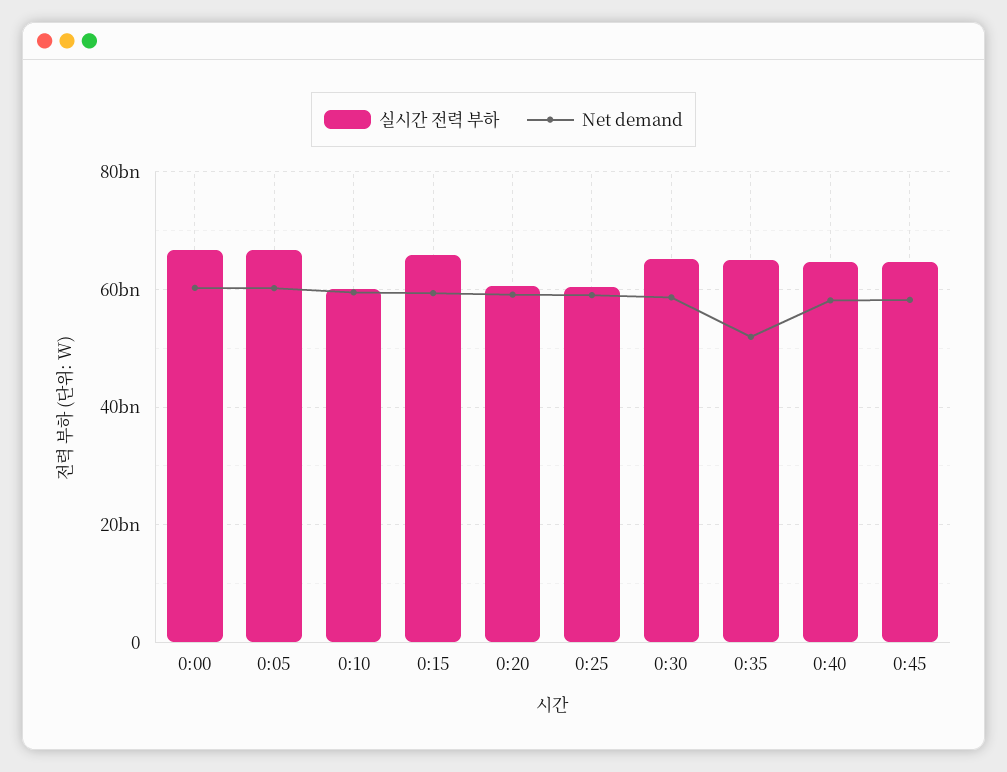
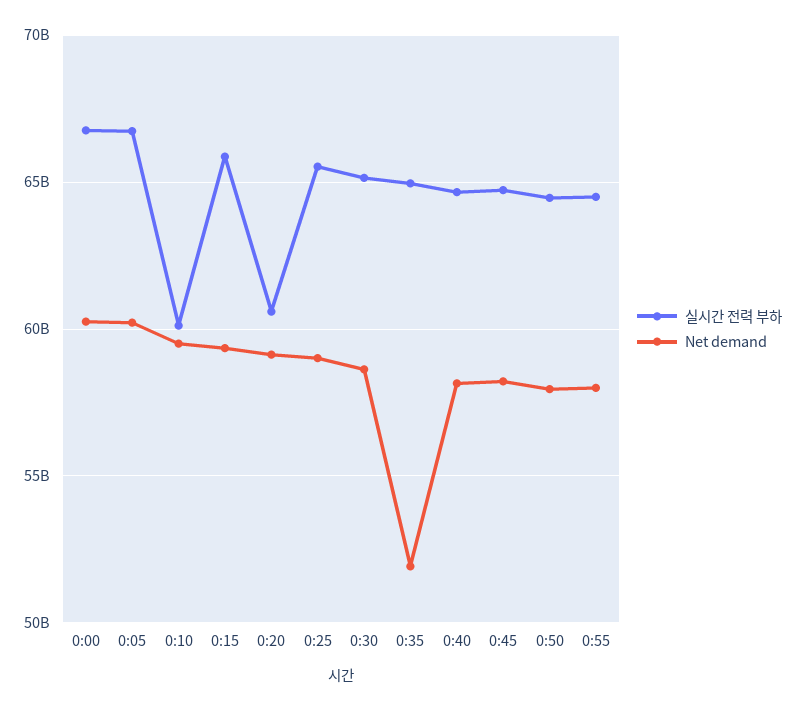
실시간 전력 부하, 0:25: 60000000000 -> 65500000000
실시간 전력 부하, 0:50: none -> 64500000000
Net demand, 0:50: none -> 58000000000
실시간 전력 부하, 0:55: none -> 64500000000
Net demand, 0:55: none -> 58000000000

